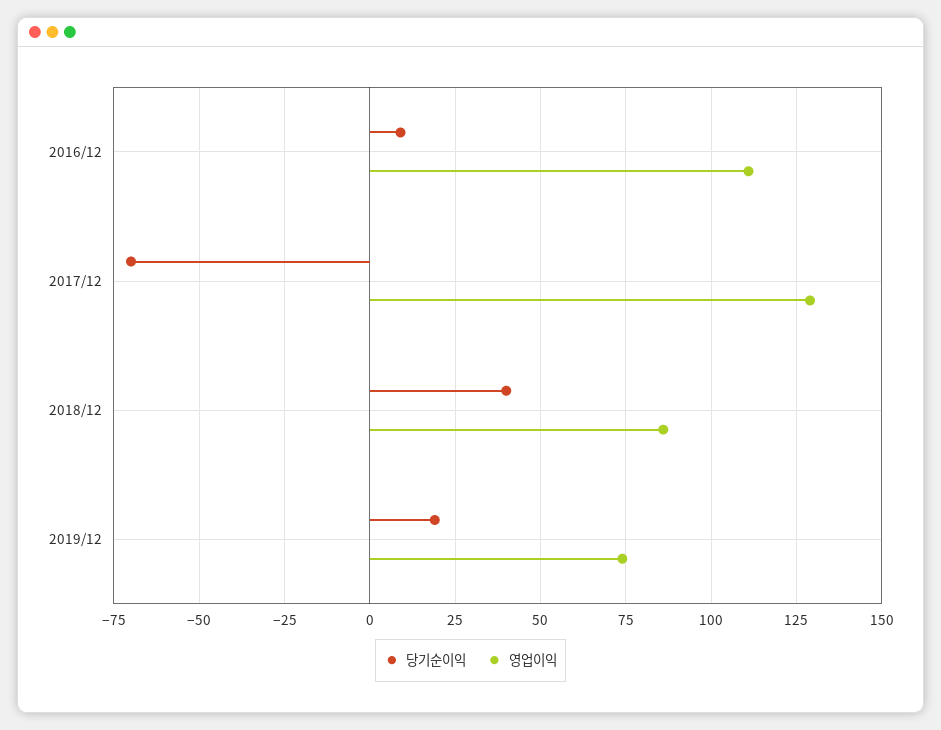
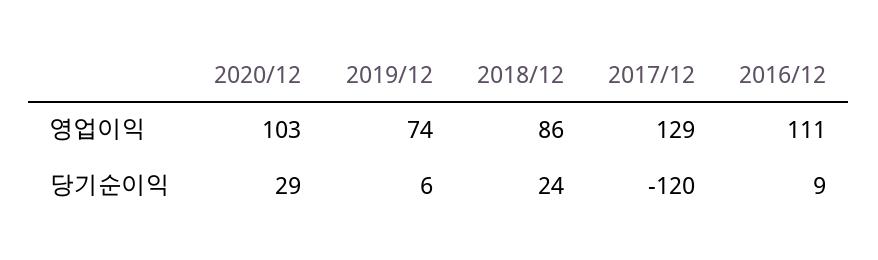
당기순이익, 2017/12: -70 -> -120
당기순이익, 2018/12: 40 -> 24
당기순이익, 2019/12: 20 -> 6
영업이익, 2020/12: none -> 103
당기순이익, 2020/12: none -> 29

